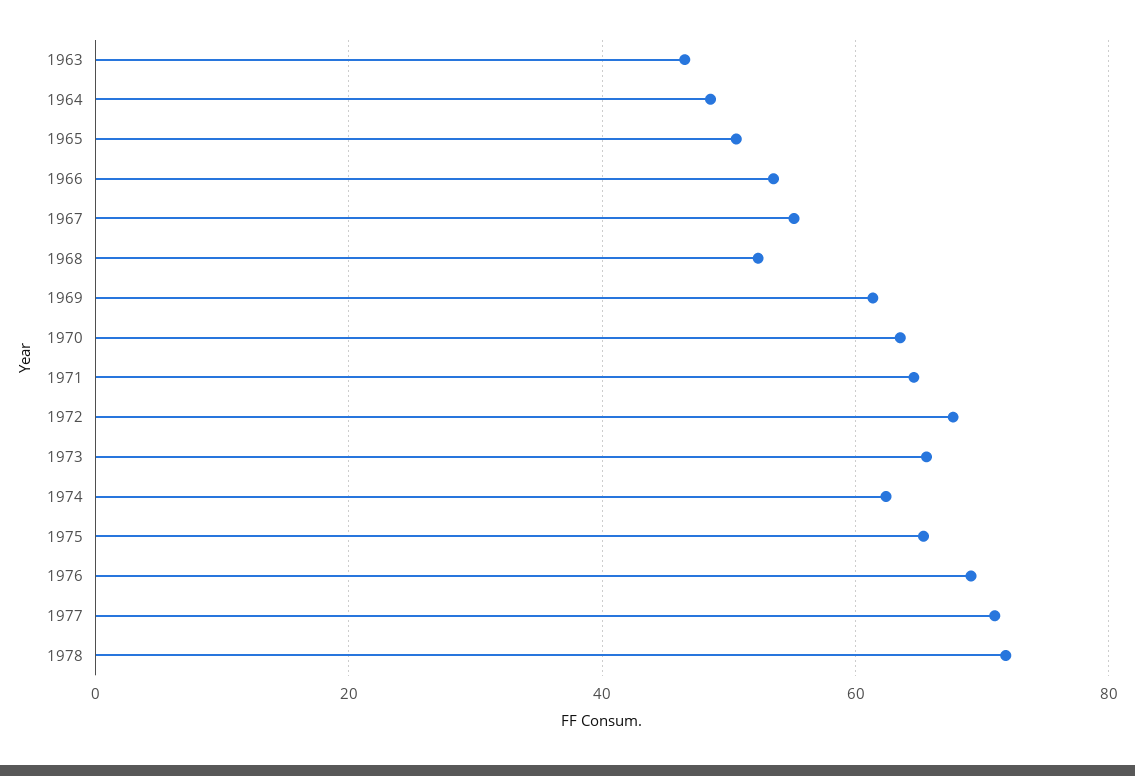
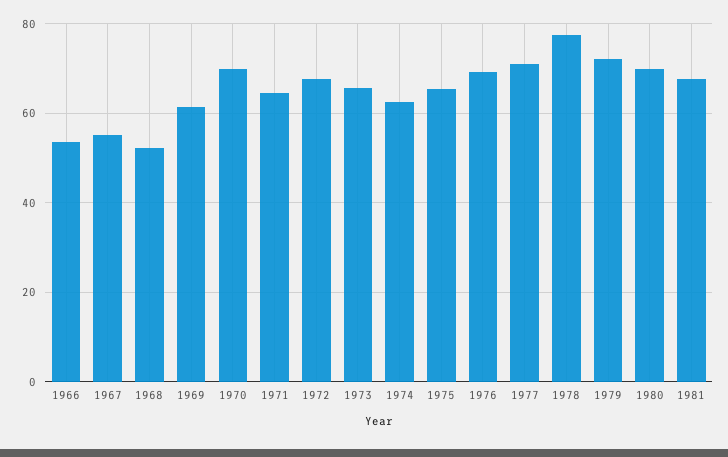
1963: 46 -> none
1964: 48 -> none
1965: 50 -> none
1970: 64 -> 70
1978: 72 -> 78
1979: none -> 72
1980: none -> 70
1981: none -> 68

